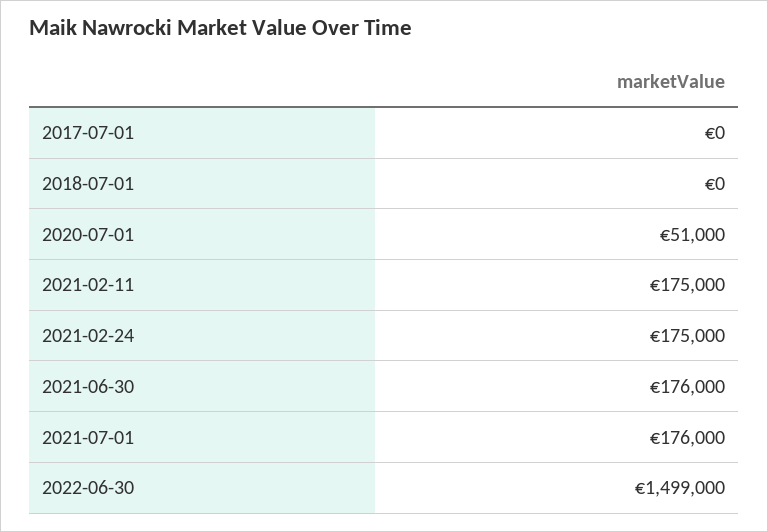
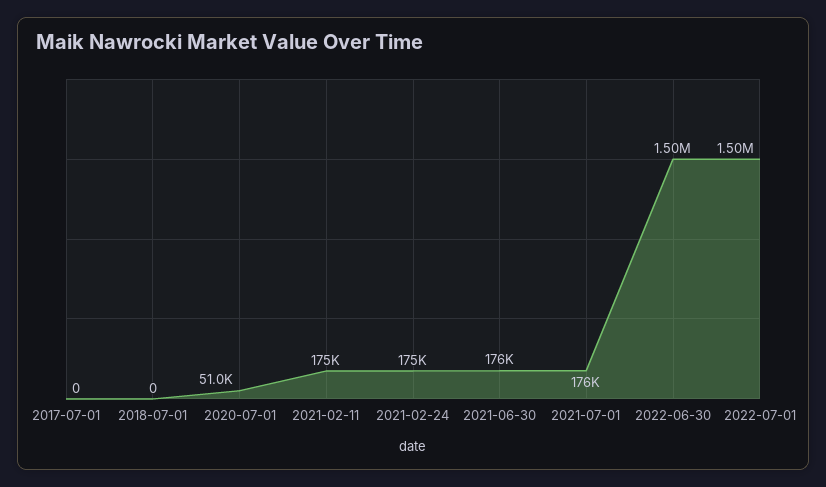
2022-07-01: none -> 1500000

